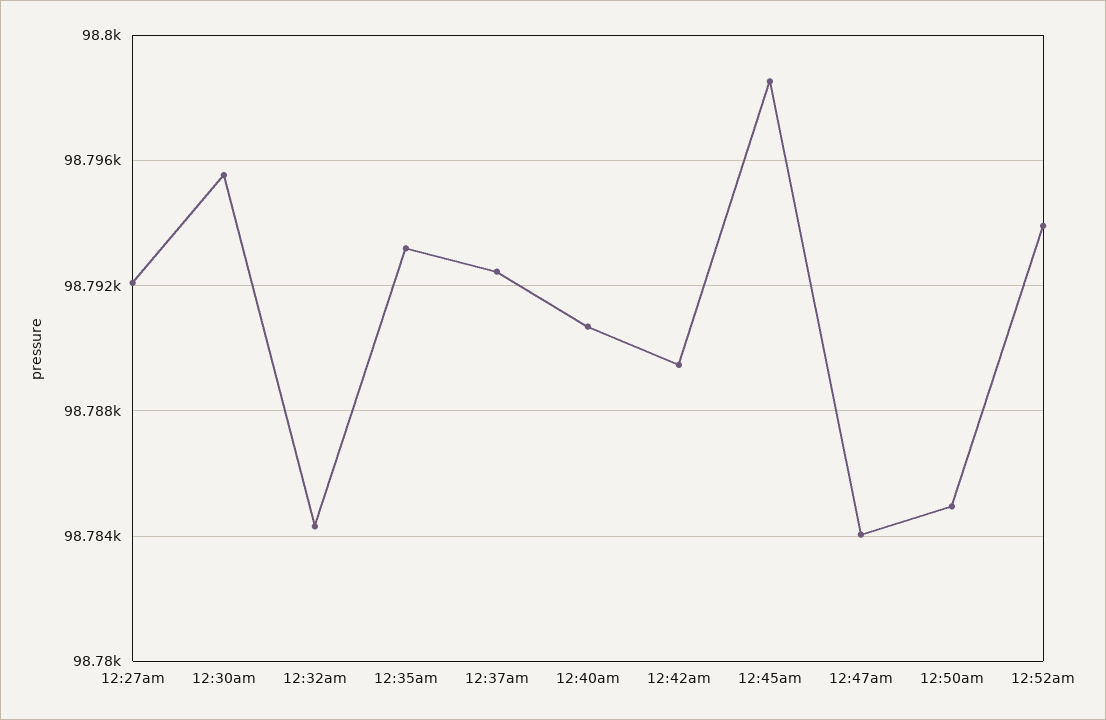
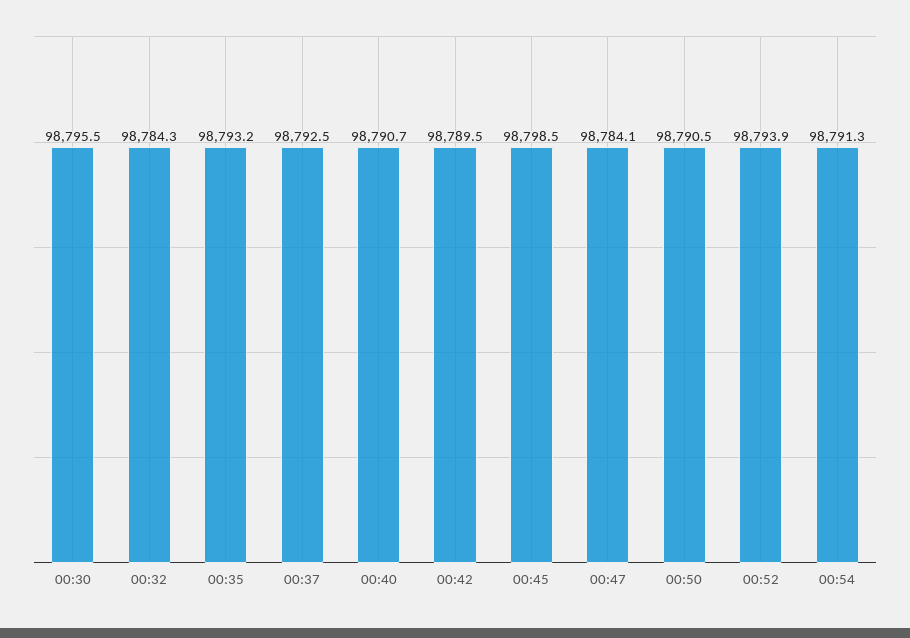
12:27am: 98792 -> none
12:50am: 98785 -> 98790.5
00:54: none -> 98791.3

